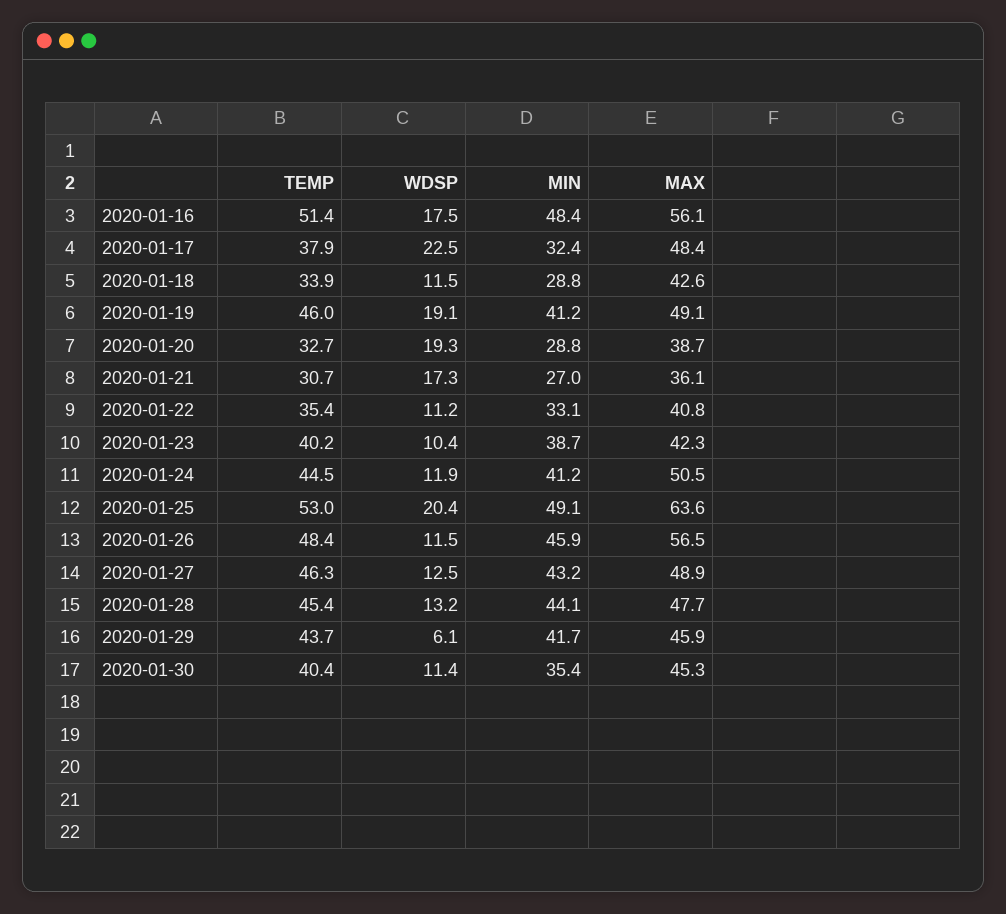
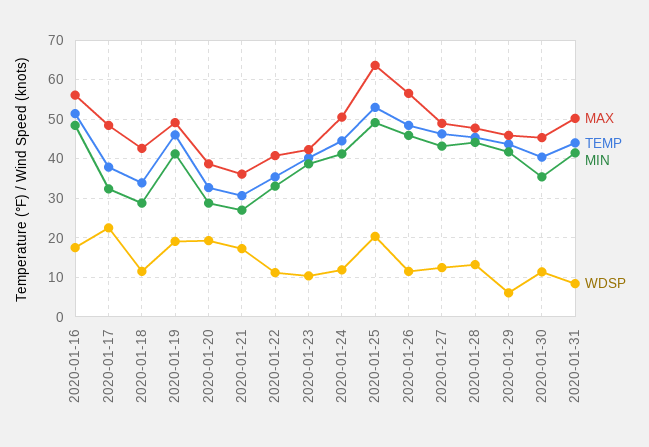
MAX, 2020-01-31: none -> 50
TEMP, 2020-01-31: none -> 44
MIN, 2020-01-31: none -> 42
WDSP, 2020-01-31: none -> 8

